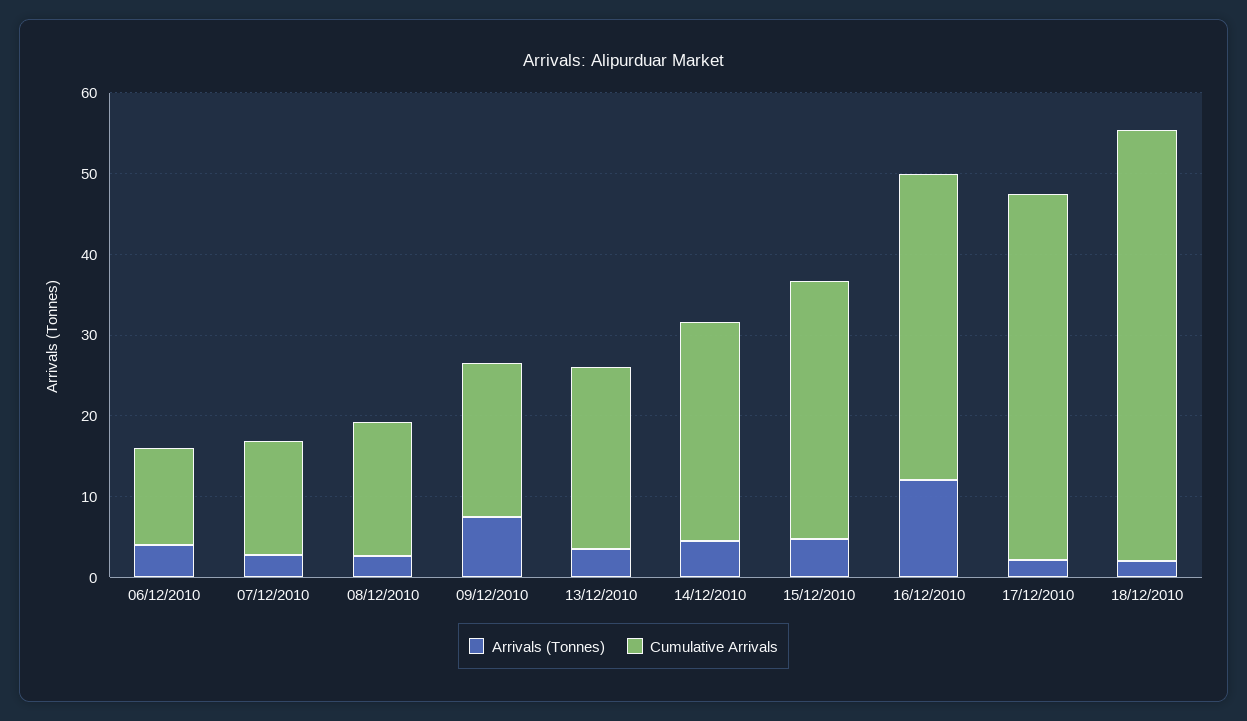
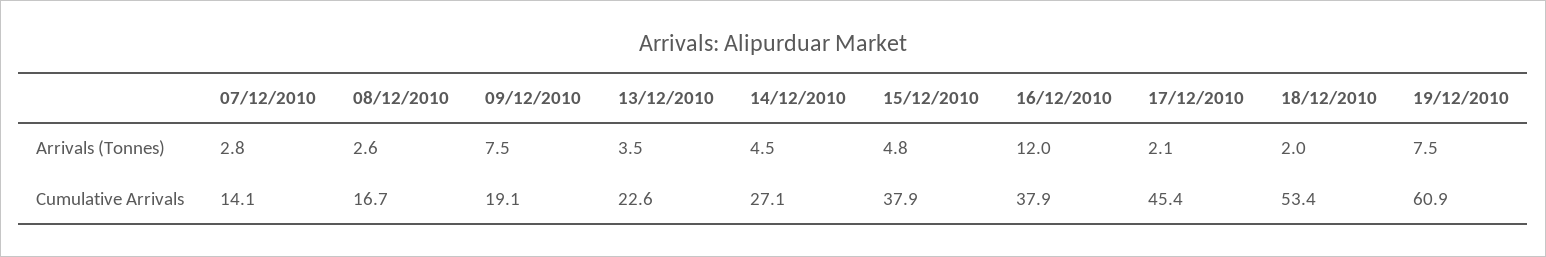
Arrivals (Tonnes), 06/12/2010: 4 -> none
Cumulative Arrivals, 06/12/2010: 12 -> none
Cumulative Arrivals, 15/12/2010: 32 -> 37.9
Arrivals (Tonnes), 19/12/2010: none -> 7.5
Cumulative Arrivals, 19/12/2010: none -> 60.9

